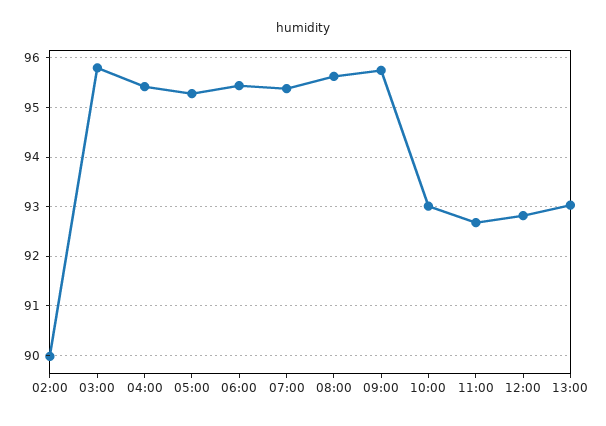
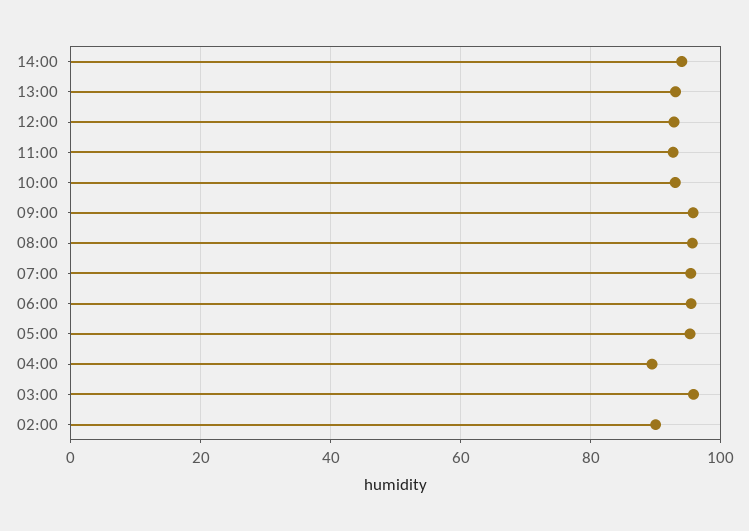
04:00: 95.4 -> 90
14:00: none -> 94

